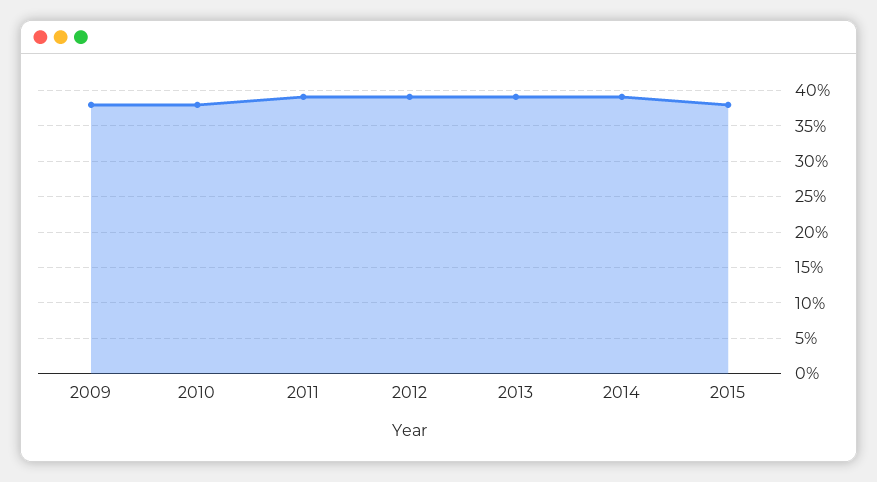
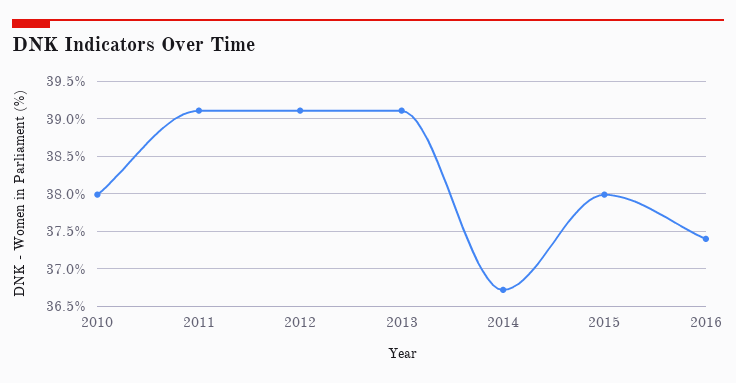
2009: 38 -> none
2014: 39 -> 36.7
2016: none -> 37.4

